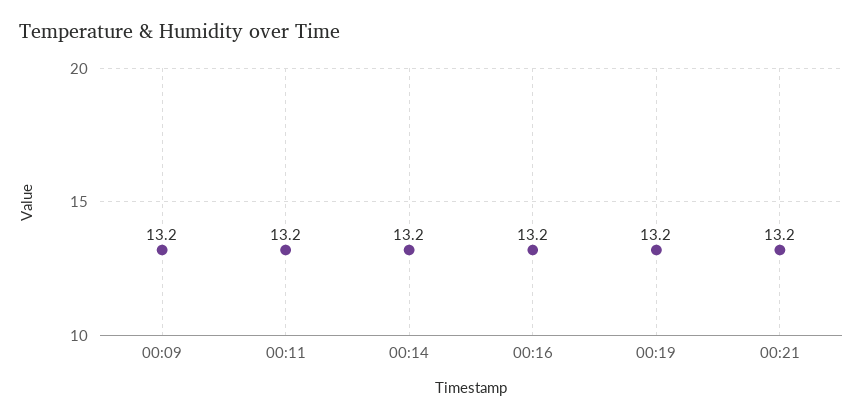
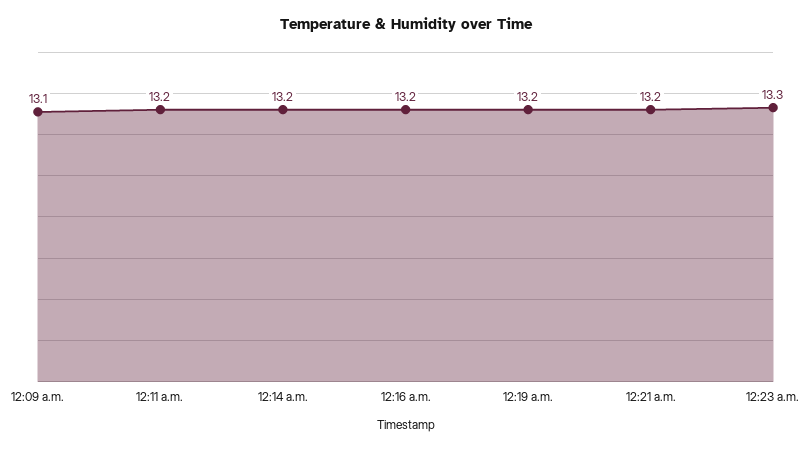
00:09: 13.2 -> 13.1
12:23 a.m.: none -> 13.3

